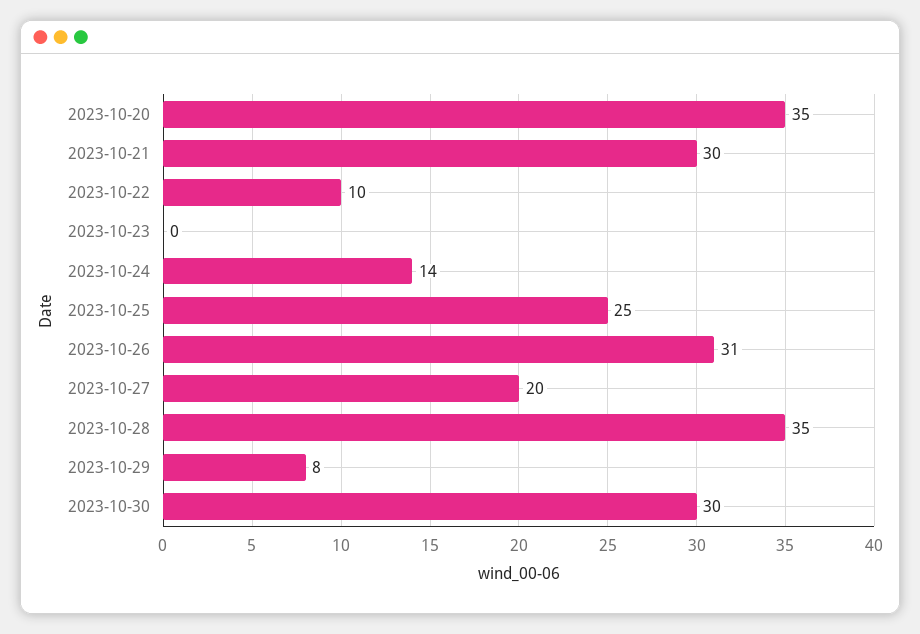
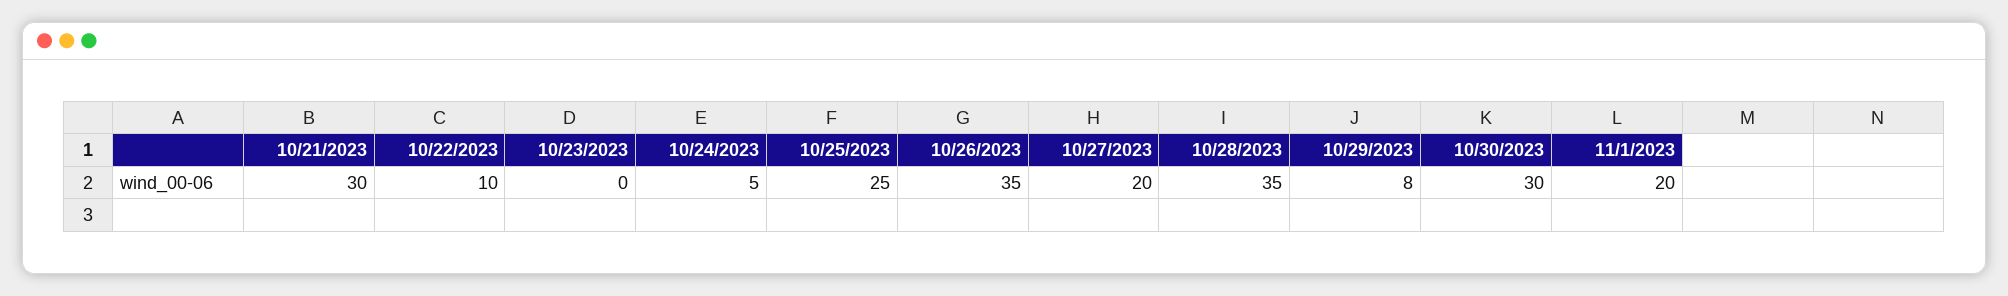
2023-10-20: 35 -> none
2023-10-24: 14 -> 5
2023-10-26: 31 -> 35
11/1/2023: none -> 20

